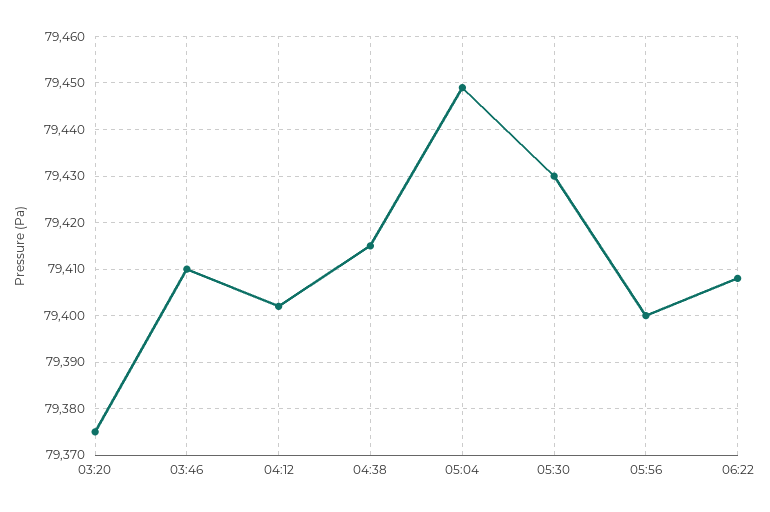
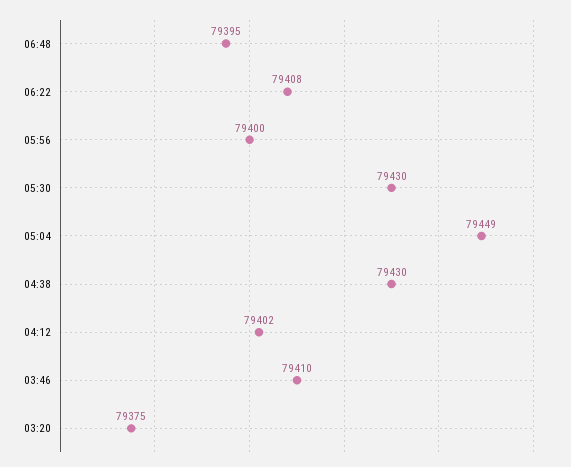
04:38: 79415 -> 79430
06:48: none -> 79395

